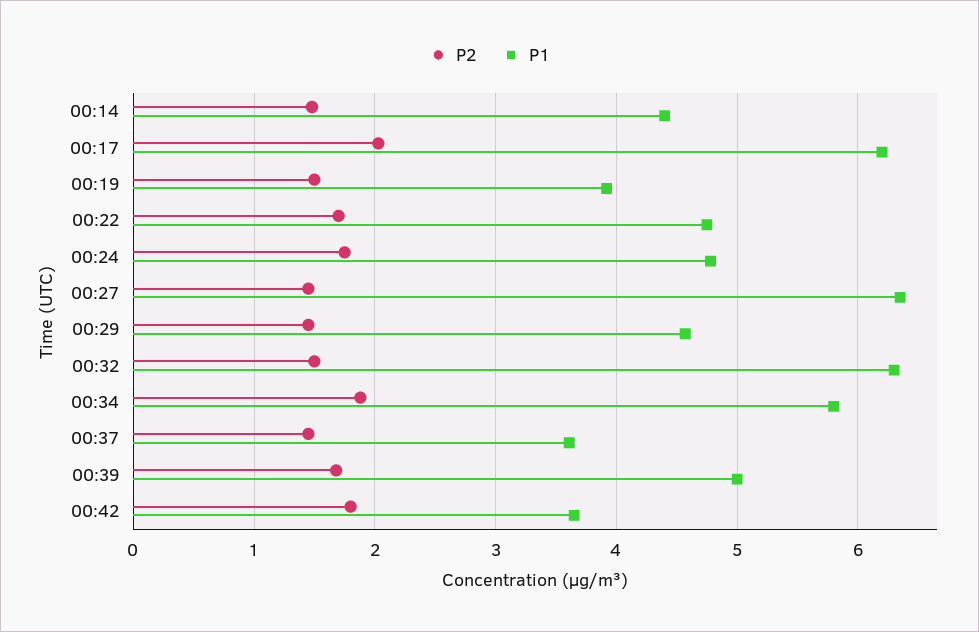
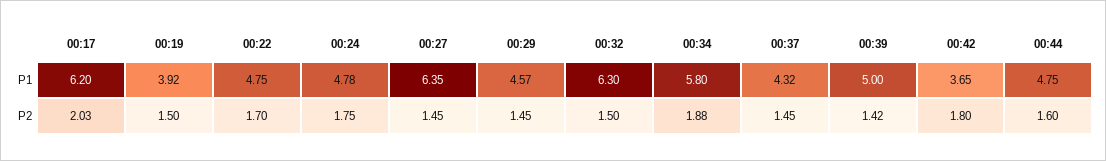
P2, 00:14: 1.5 -> none
P1, 00:14: 4.4 -> none
P1, 00:37: 3.6 -> 4.32
P2, 00:39: 1.7 -> 1.42
P1, 00:44: none -> 4.75
P2, 00:44: none -> 1.6

